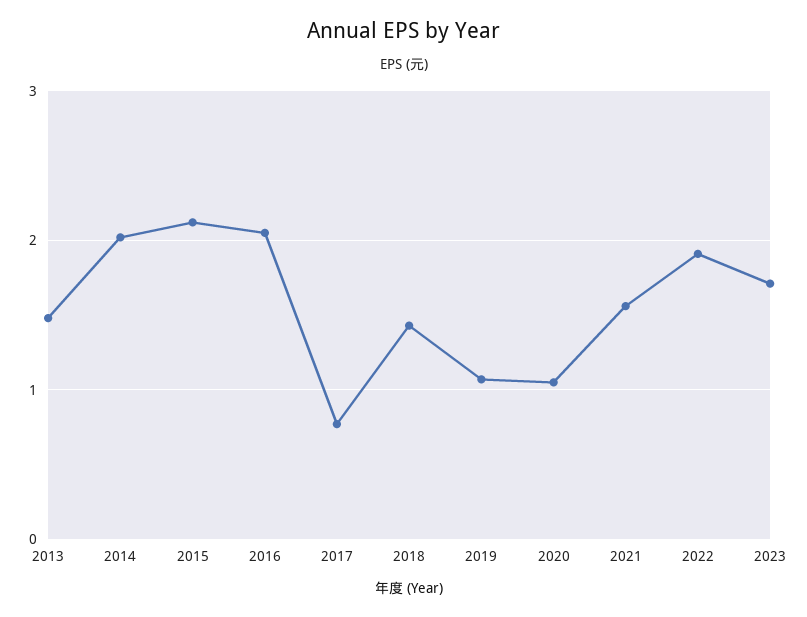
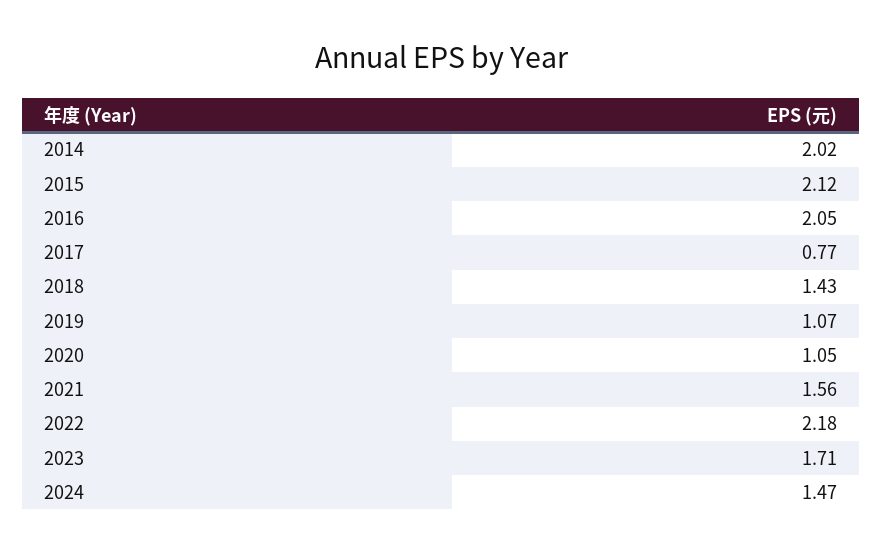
2013: 1.5 -> none
2022: 1.9 -> 2.18
2024: none -> 1.47

